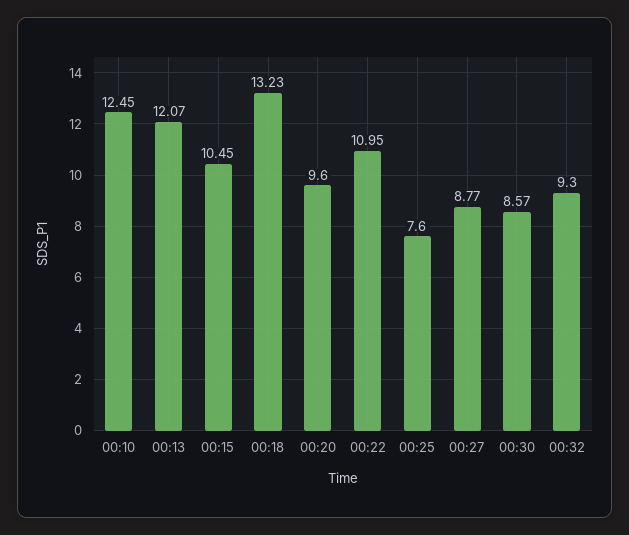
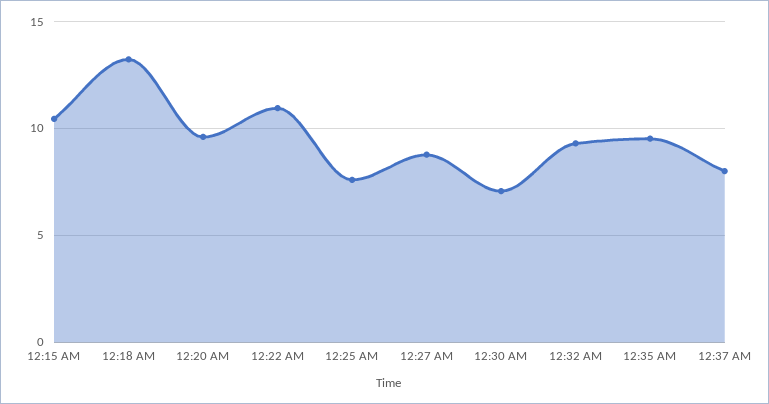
00:10: 12.45 -> none
00:13: 12.07 -> none
00:30: 8.57 -> 7
12:35 AM: none -> 9.5
12:37 AM: none -> 8

